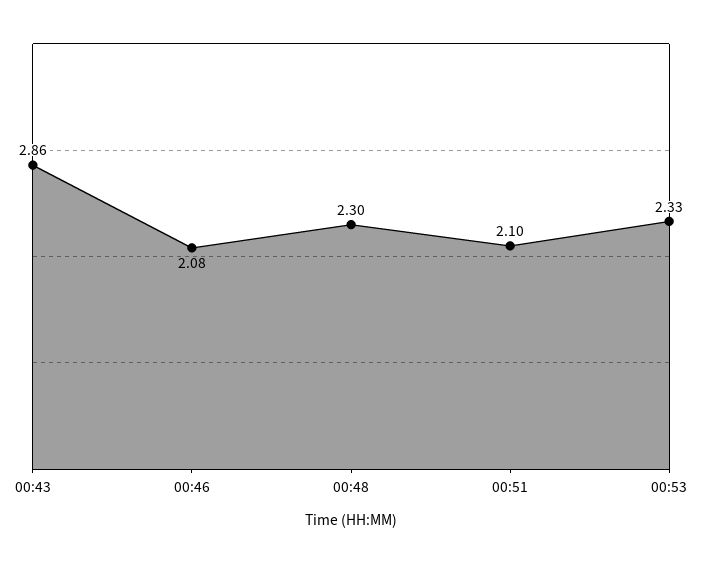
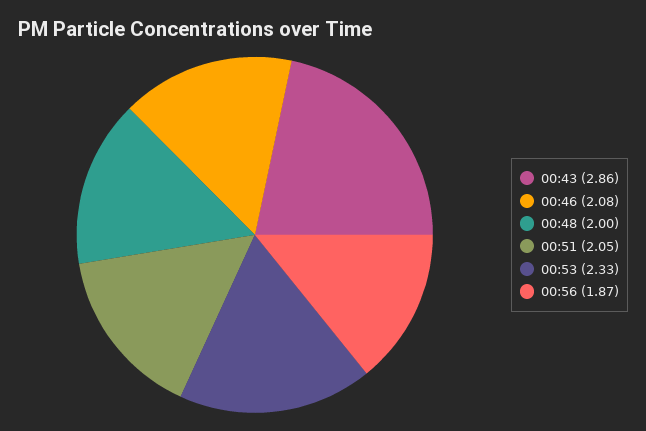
00:48: 2.3 -> 2
00:51: 2.1 -> 2.05
00:56: none -> 1.87

